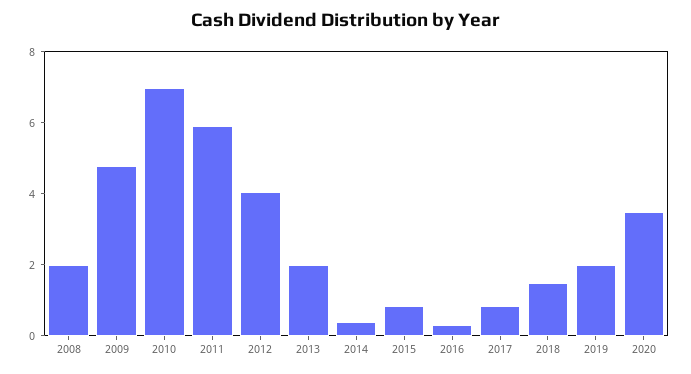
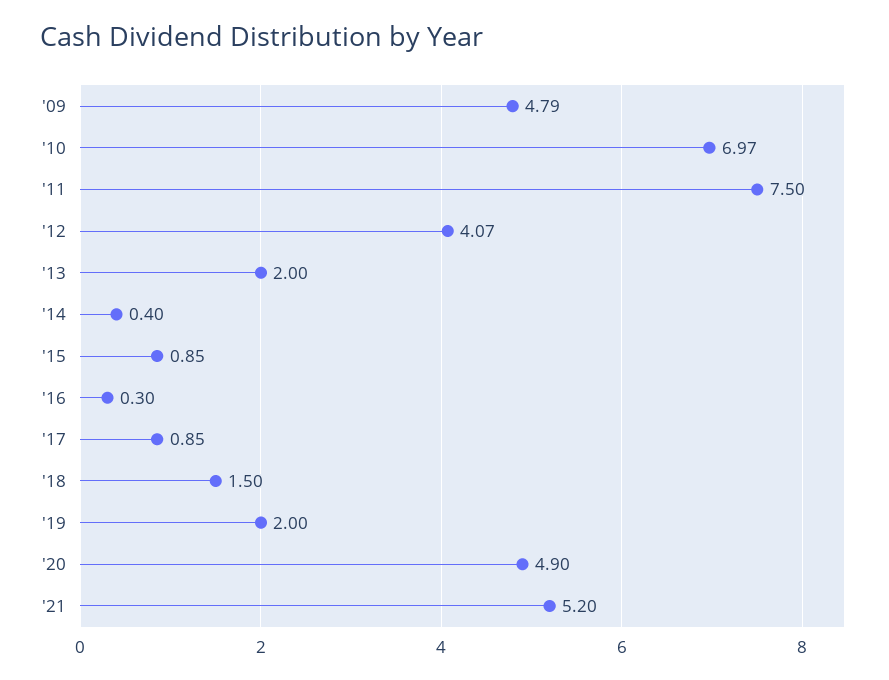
2008: 2 -> none
2011: 6 -> 7.5
2020: 3.5 -> 4.9
'21: none -> 5.2

